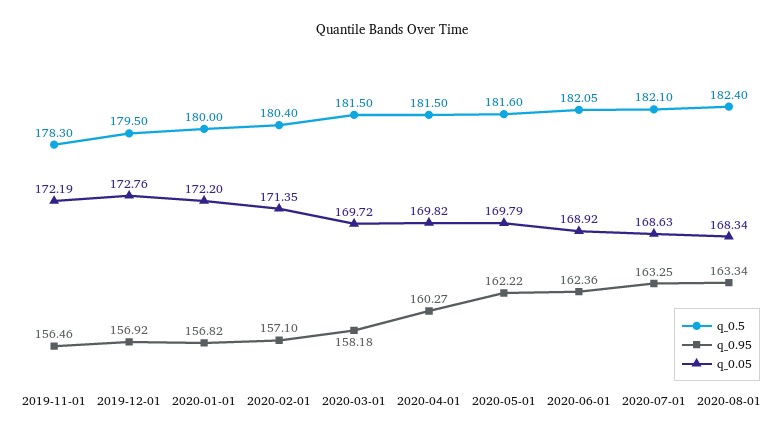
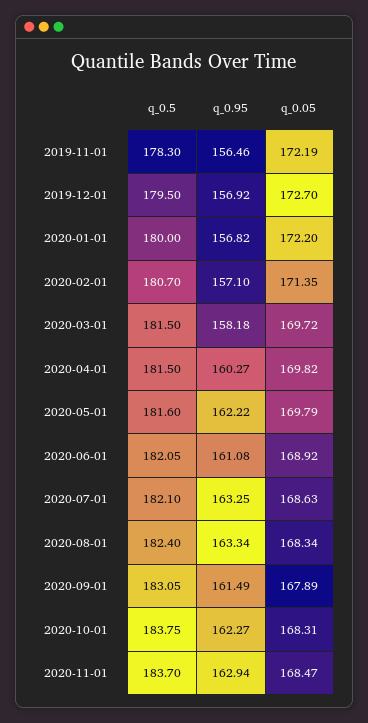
q_0.05, 2019-12-01: 172.76 -> 172.7
q_0.5, 2020-02-01: 180.4 -> 180.7
q_0.95, 2020-06-01: 162.36 -> 161.08
q_0.5, 2020-09-01: none -> 183.05
q_0.95, 2020-09-01: none -> 161.49
q_0.05, 2020-09-01: none -> 167.89
q_0.5, 2020-10-01: none -> 183.75
q_0.95, 2020-10-01: none -> 162.27
q_0.05, 2020-10-01: none -> 168.31
q_0.5, 2020-11-01: none -> 183.7
q_0.95, 2020-11-01: none -> 162.94
q_0.05, 2020-11-01: none -> 168.47

